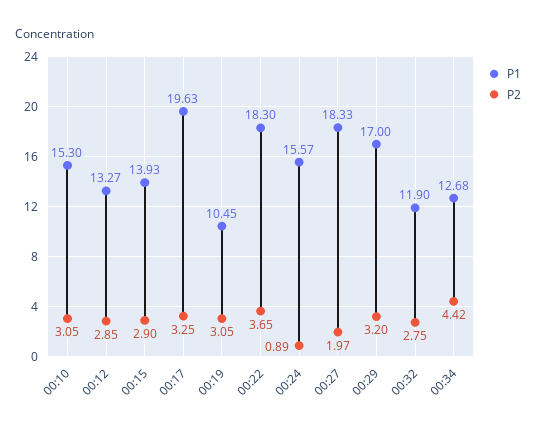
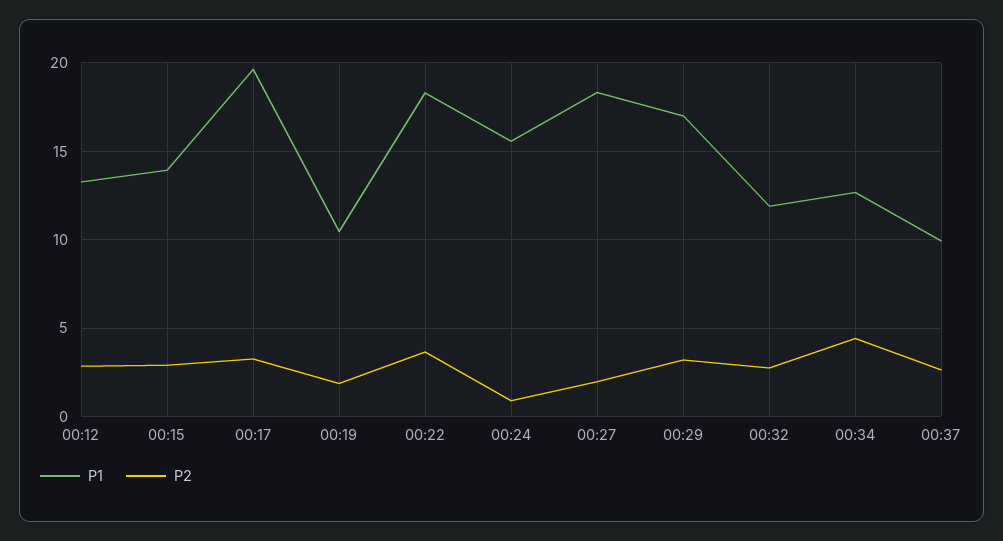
P1, 00:10: 15.3 -> none
P2, 00:10: 3.05 -> none
P2, 00:19: 3.05 -> 2
P1, 00:37: none -> 10
P2, 00:37: none -> 2.5

